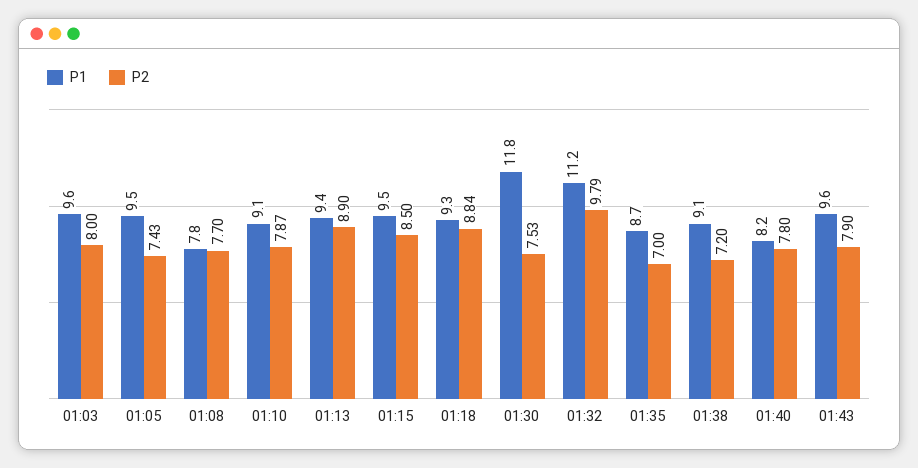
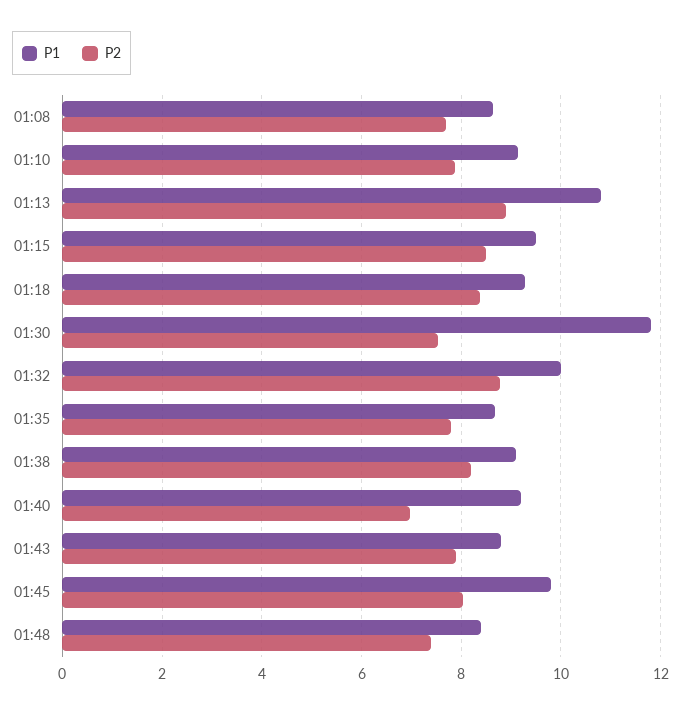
P1, 01:03: 9.6 -> none
P2, 01:03: 8 -> none
P1, 01:05: 9.5 -> none
P2, 01:05: 7.43 -> none
P1, 01:08: 7.8 -> 8.6
P1, 01:13: 9.4 -> 10.8
P2, 01:18: 8.84 -> 8.4
P1, 01:32: 11.2 -> 10
P2, 01:32: 9.79 -> 8.8
P2, 01:35: 7 -> 7.8
P2, 01:38: 7.2 -> 8.2
P1, 01:40: 8.2 -> 9.2
P2, 01:40: 7.8 -> 7
P1, 01:43: 9.6 -> 8.8
P1, 01:45: none -> 9.8
P2, 01:45: none -> 8
P1, 01:48: none -> 8.4
P2, 01:48: none -> 7.4

